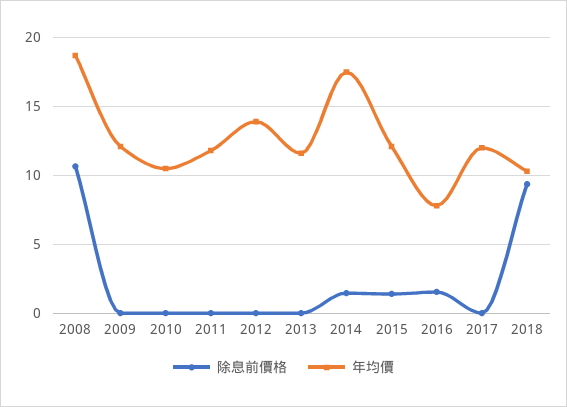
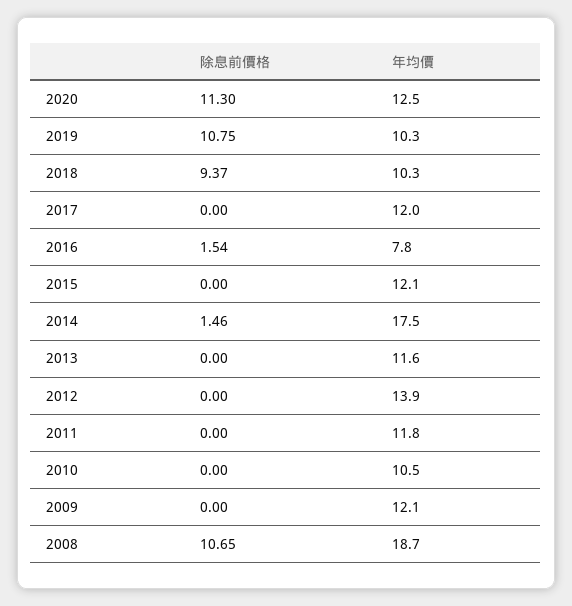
除息前價格, 2015: 1.5 -> 0
除息前價格, 2020: none -> 11.3
年均價, 2020: none -> 12.5
除息前價格, 2019: none -> 10.75
年均價, 2019: none -> 10.3

